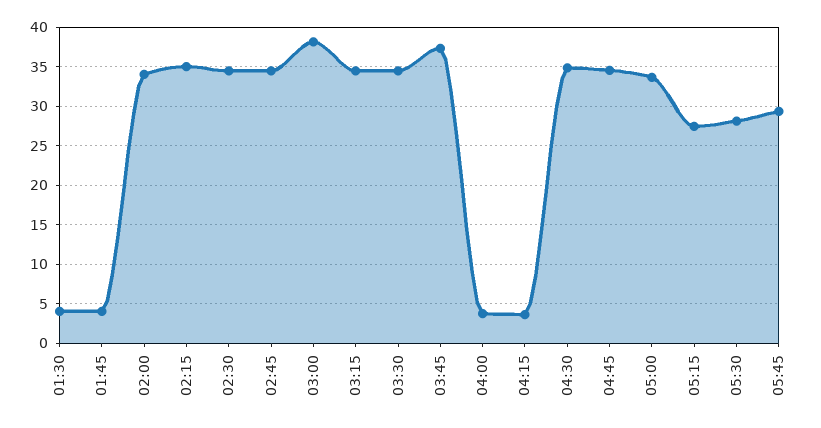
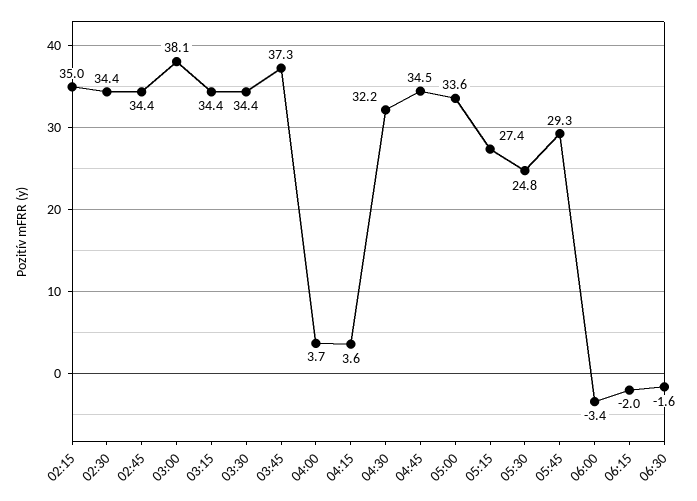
01:30: 4 -> none
01:45: 4 -> none
02:00: 34 -> none
04:30: 35 -> 32.2
05:30: 28 -> 24.8
06:00: none -> -3.4
06:15: none -> -2
06:30: none -> -1.6

